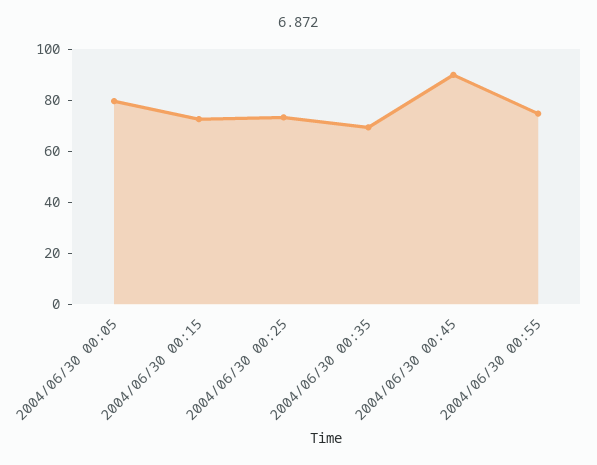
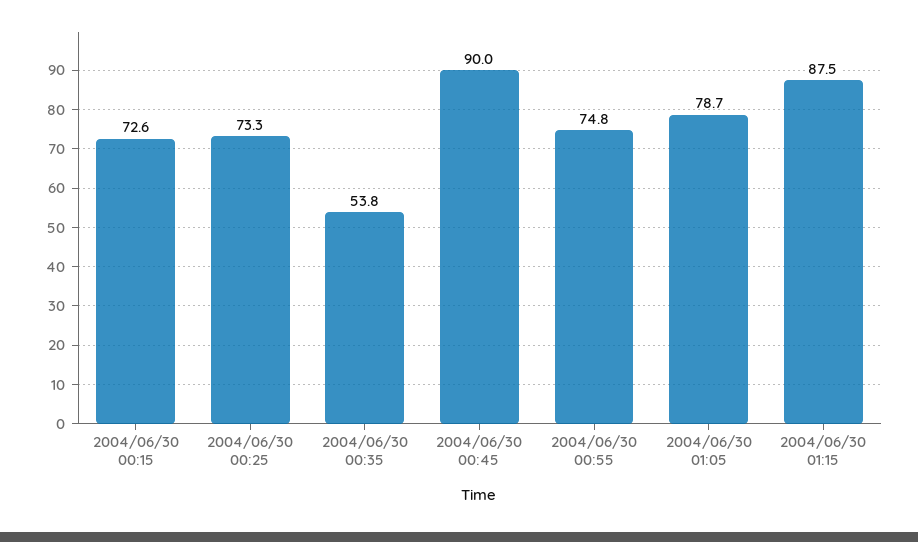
2004/06/30 00:05: 80 -> none
2004/06/30 00:35: 70 -> 53.8
2004/06/30 01:05: none -> 78.7
2004/06/30 01:15: none -> 87.5

